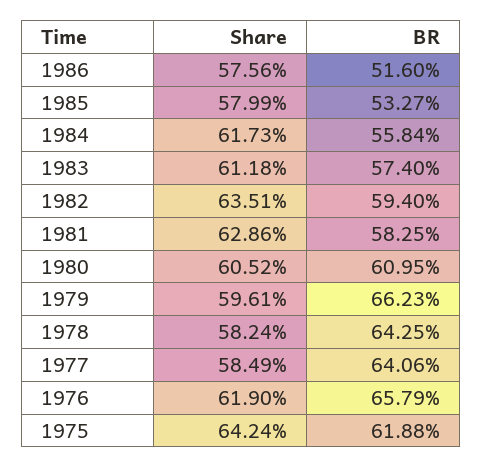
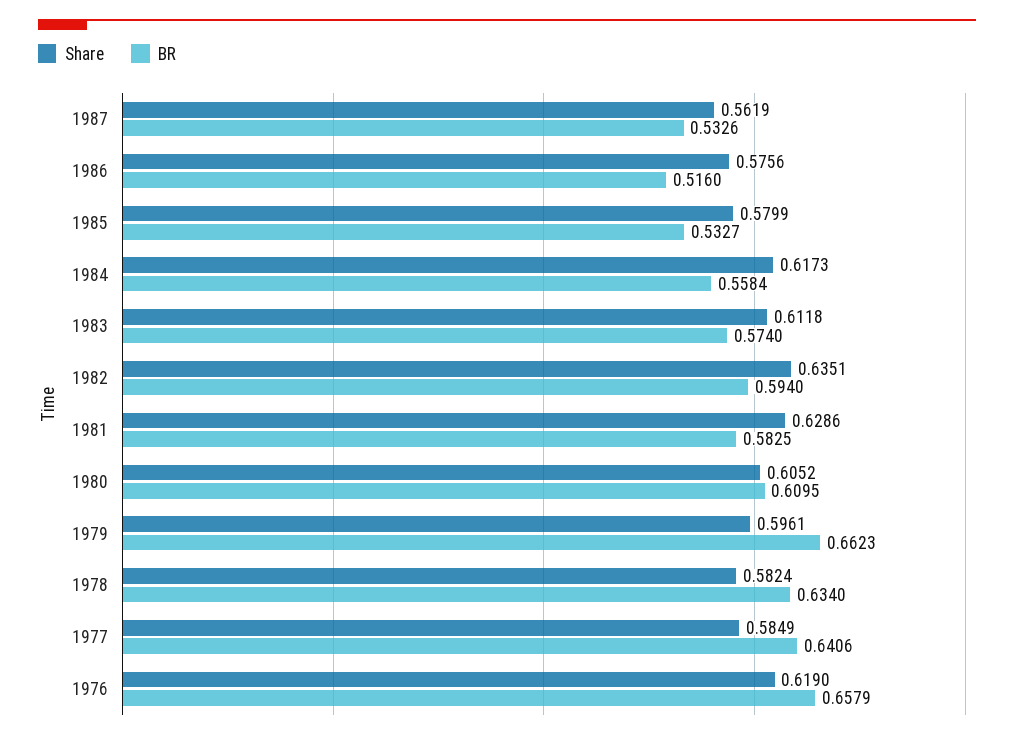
BR, 1978: 0.6425 -> 0.634
Share, 1975: 0.6424 -> none
BR, 1975: 0.6188 -> none
Share, 1987: none -> 0.5619
BR, 1987: none -> 0.5326

